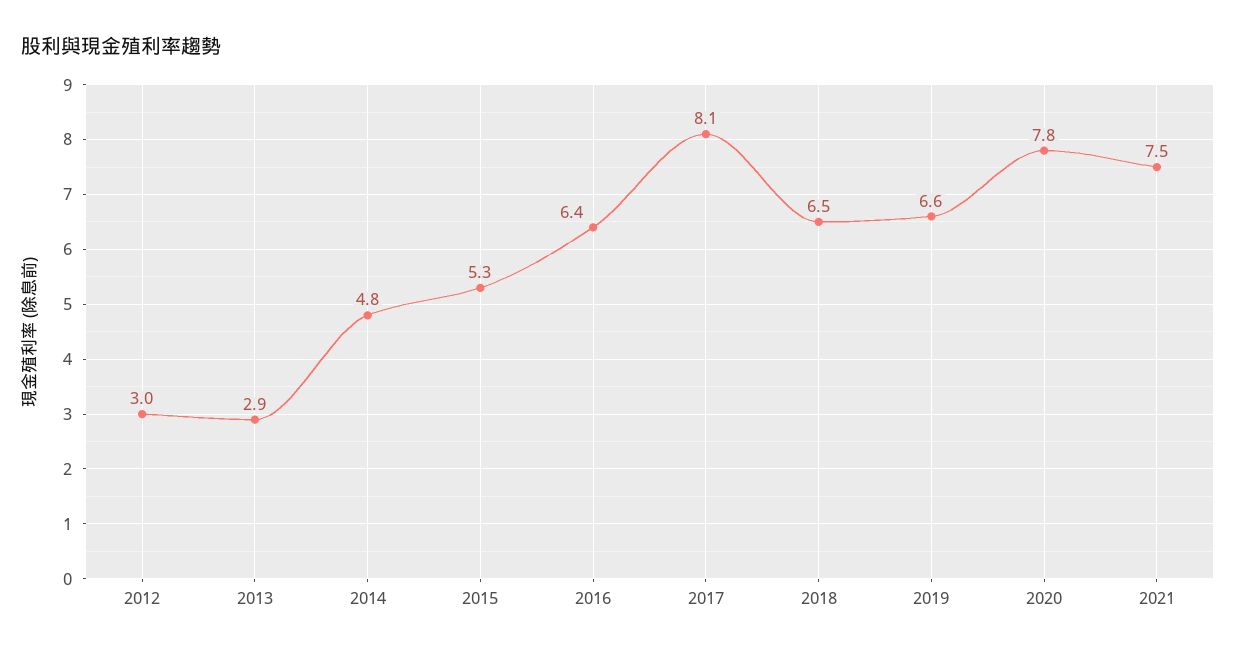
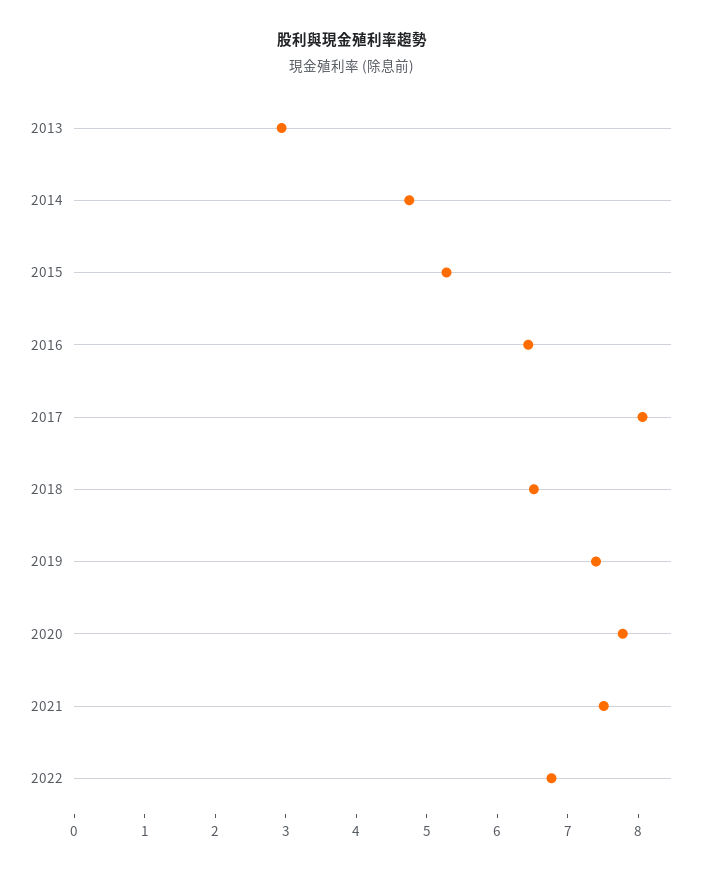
2012: 3 -> none
2019: 6.6 -> 7.4
2022: none -> 6.8

